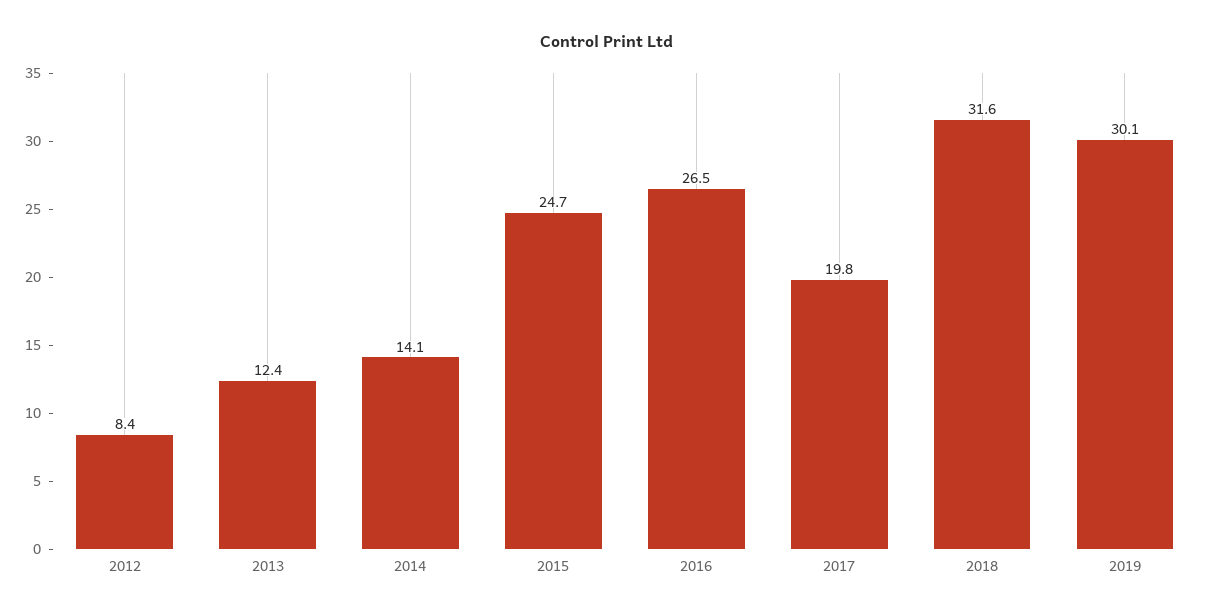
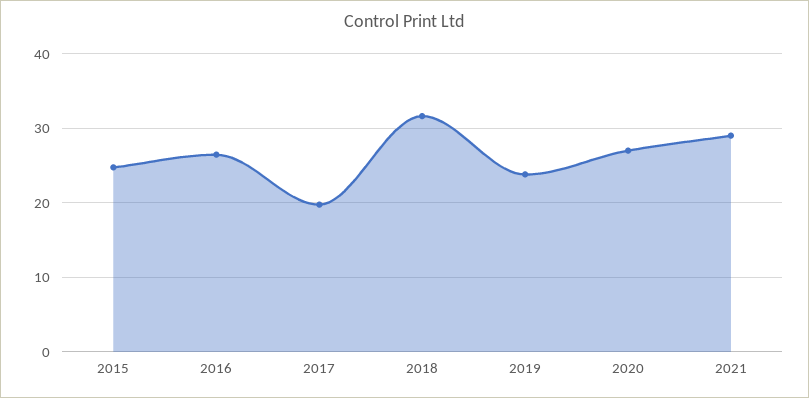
2012: 8.4 -> none
2013: 12.4 -> none
2014: 14.1 -> none
2019: 30.1 -> 24
2020: none -> 27
2021: none -> 29

